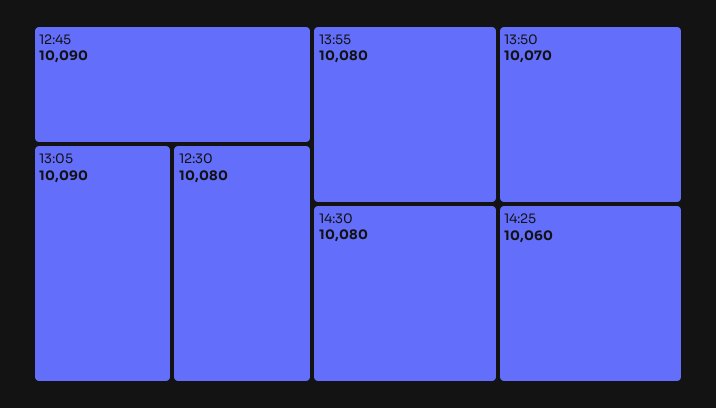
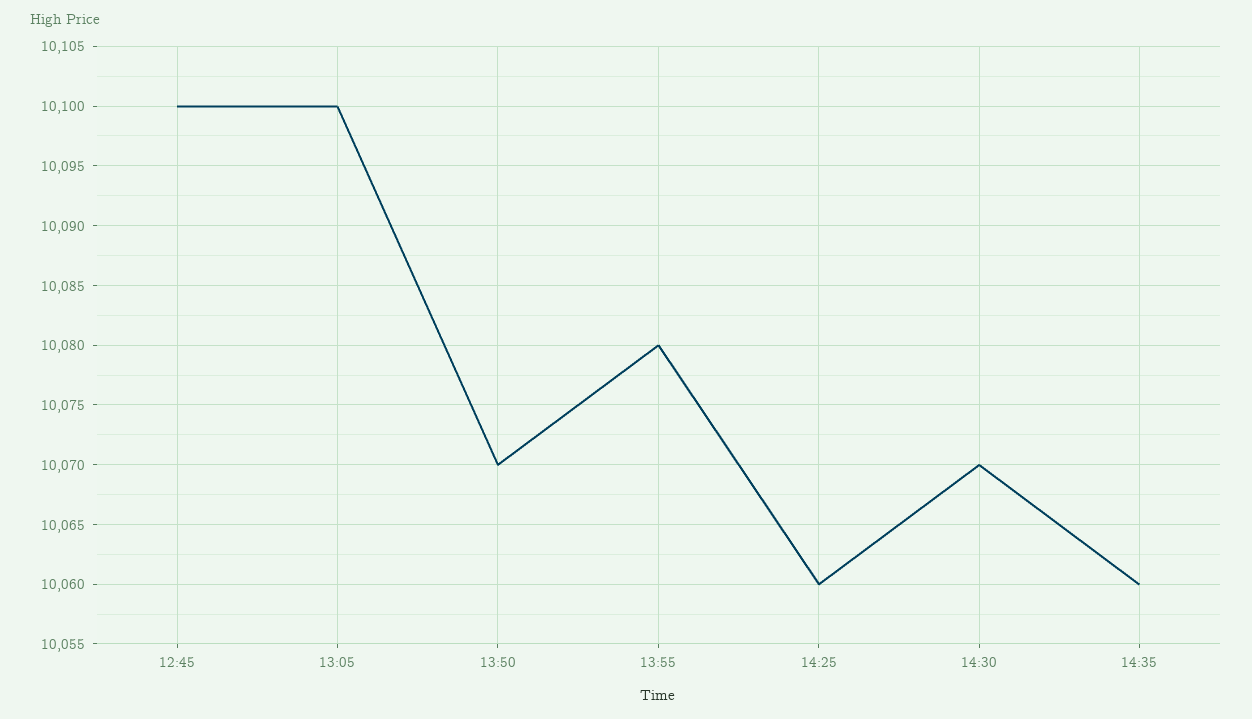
12:45: 10090 -> 10100
13:05: 10090 -> 10100
12:30: 10080 -> none
14:30: 10080 -> 10070
14:35: none -> 10060

